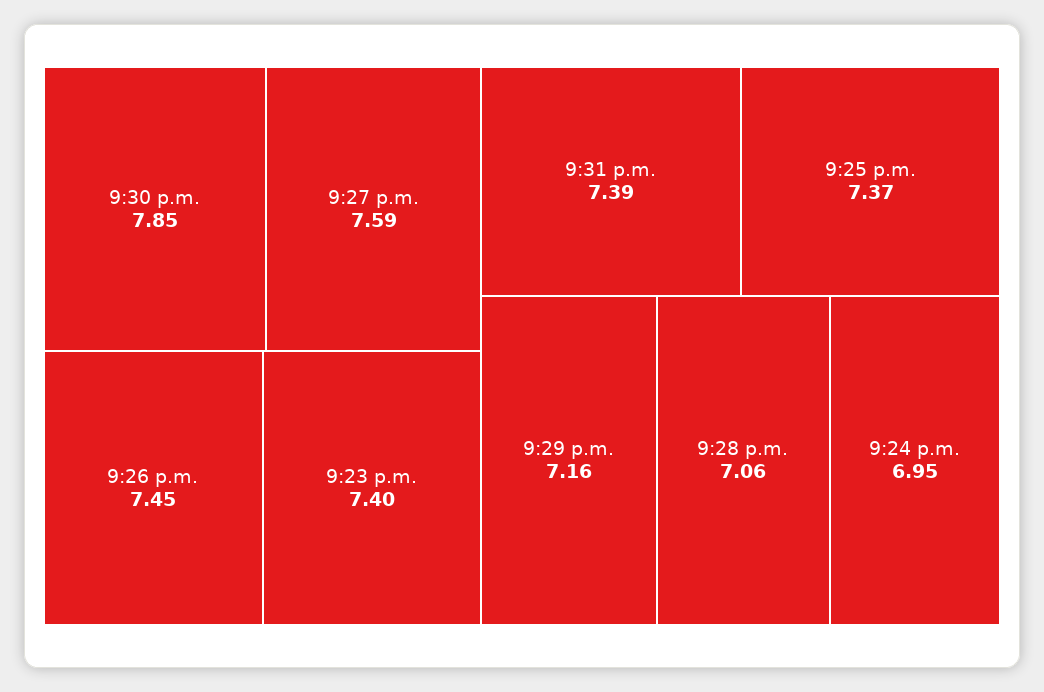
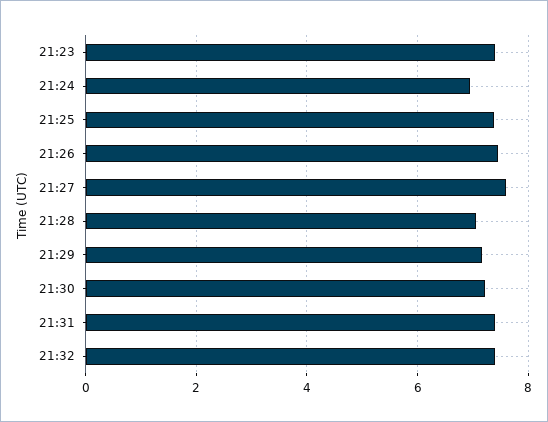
9:30 p.m.: 7.85 -> 7.2
21:32: none -> 7.4

